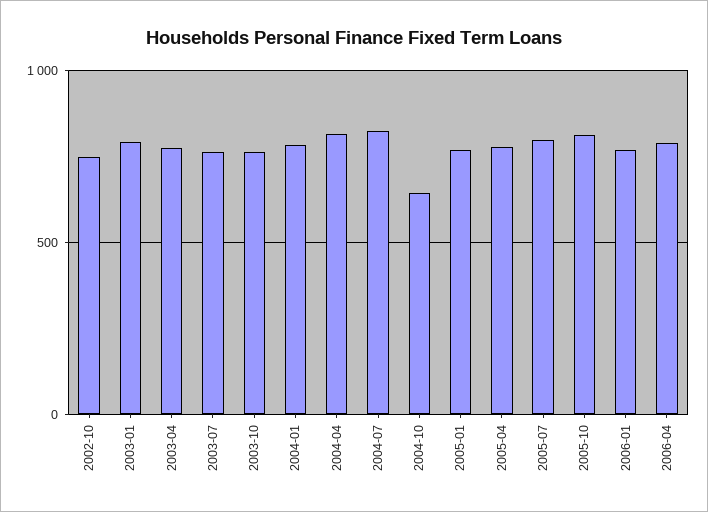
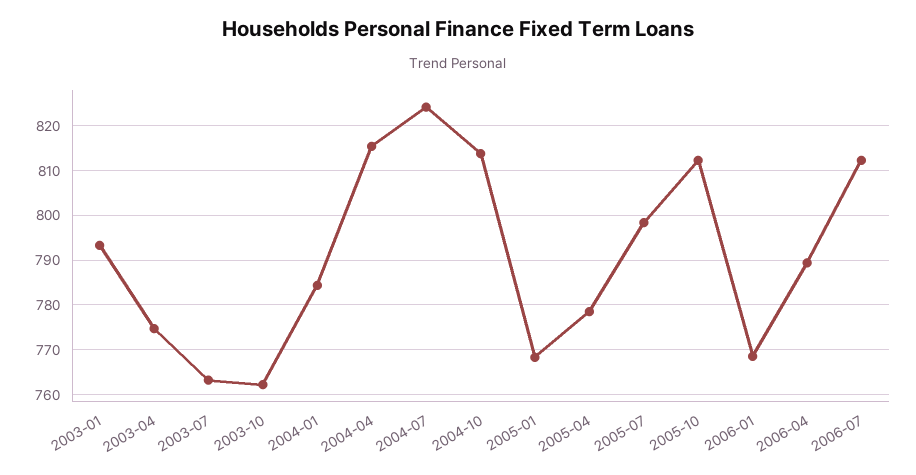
2002-10: 750 -> none
2004-10: 650 -> 814
2006-07: none -> 812

